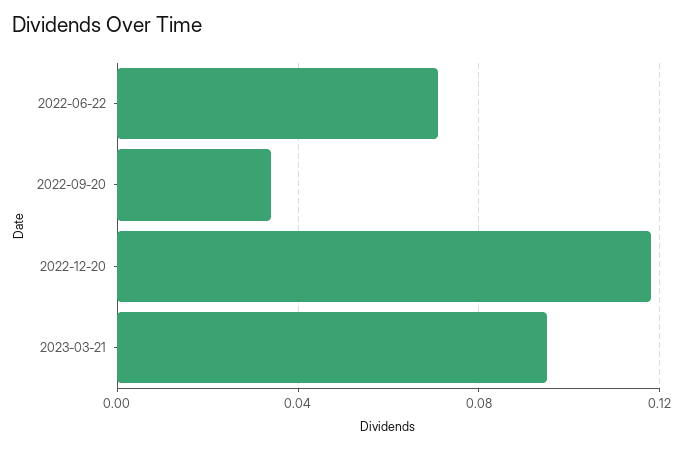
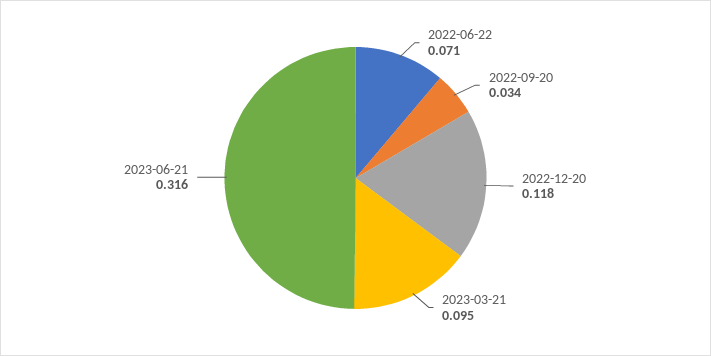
2023-06-21: none -> 0.316

